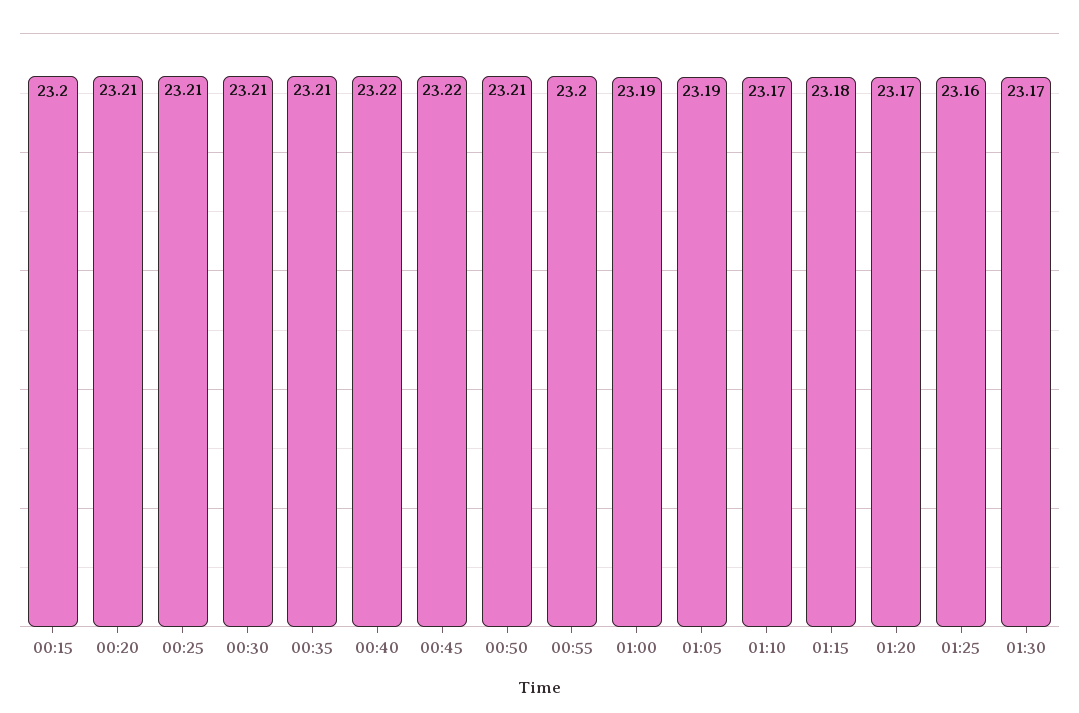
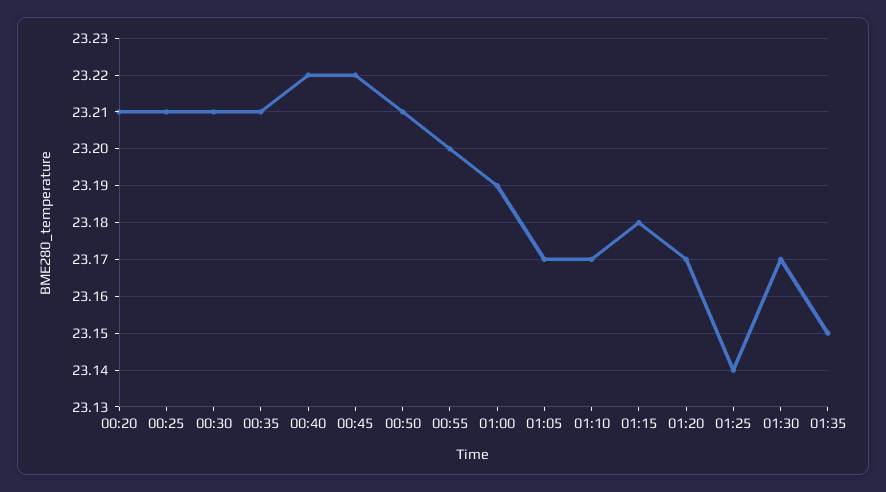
00:15: 23.2 -> none
01:05: 23.19 -> 23.17
01:25: 23.16 -> 23.14
01:35: none -> 23.15

